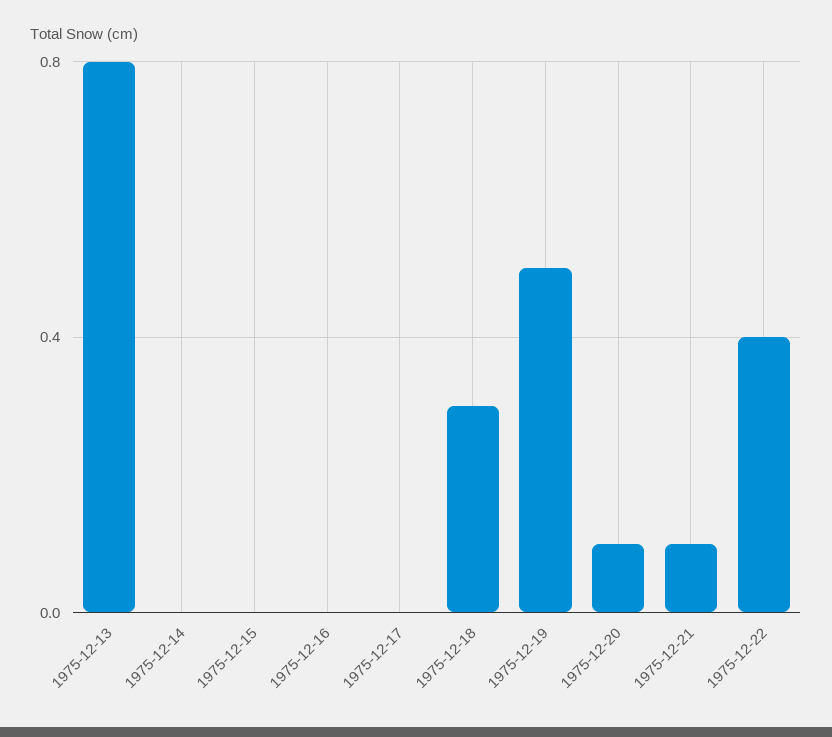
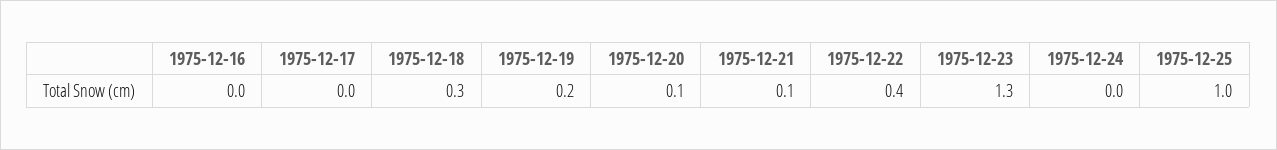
1975-12-13: 0.8 -> none
1975-12-14: 0 -> none
1975-12-15: 0 -> none
1975-12-19: 0.5 -> 0.2
1975-12-23: none -> 1.3
1975-12-24: none -> 0
1975-12-25: none -> 1

